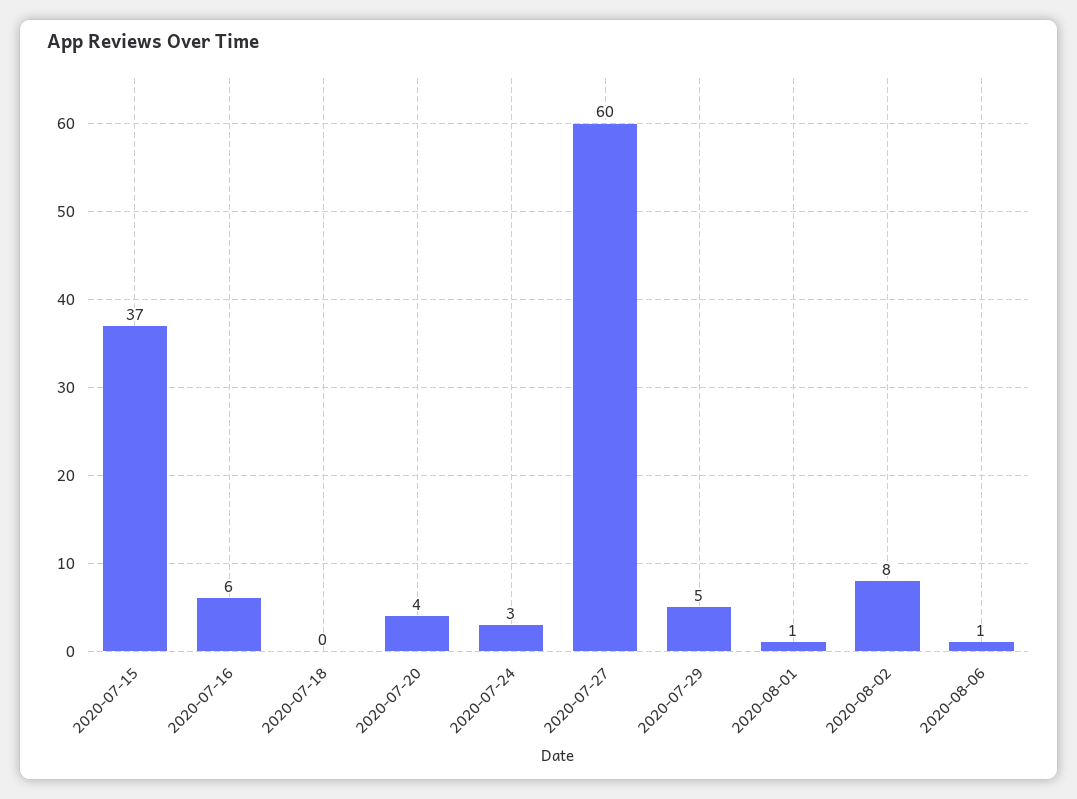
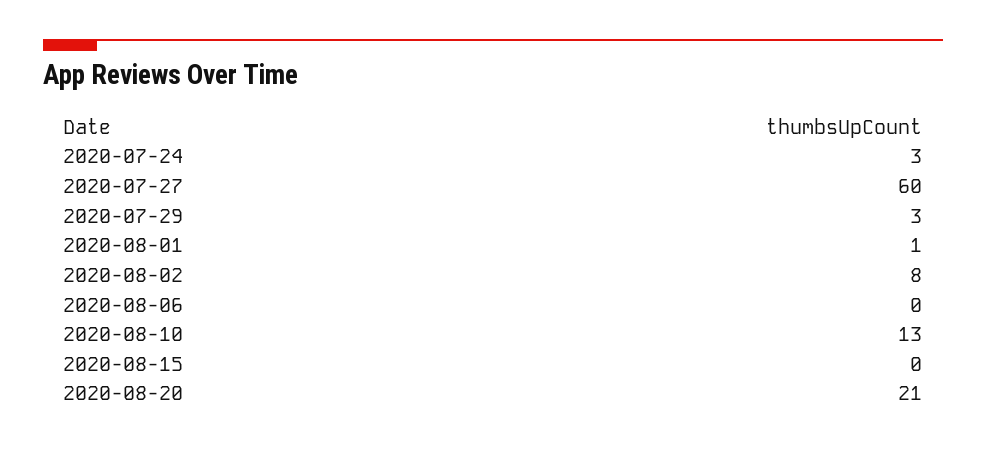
2020-07-15: 37 -> none
2020-07-16: 6 -> none
2020-07-18: 0 -> none
2020-07-20: 4 -> none
2020-07-29: 5 -> 3
2020-08-06: 1 -> 0
2020-08-10: none -> 13
2020-08-15: none -> 0
2020-08-20: none -> 21

